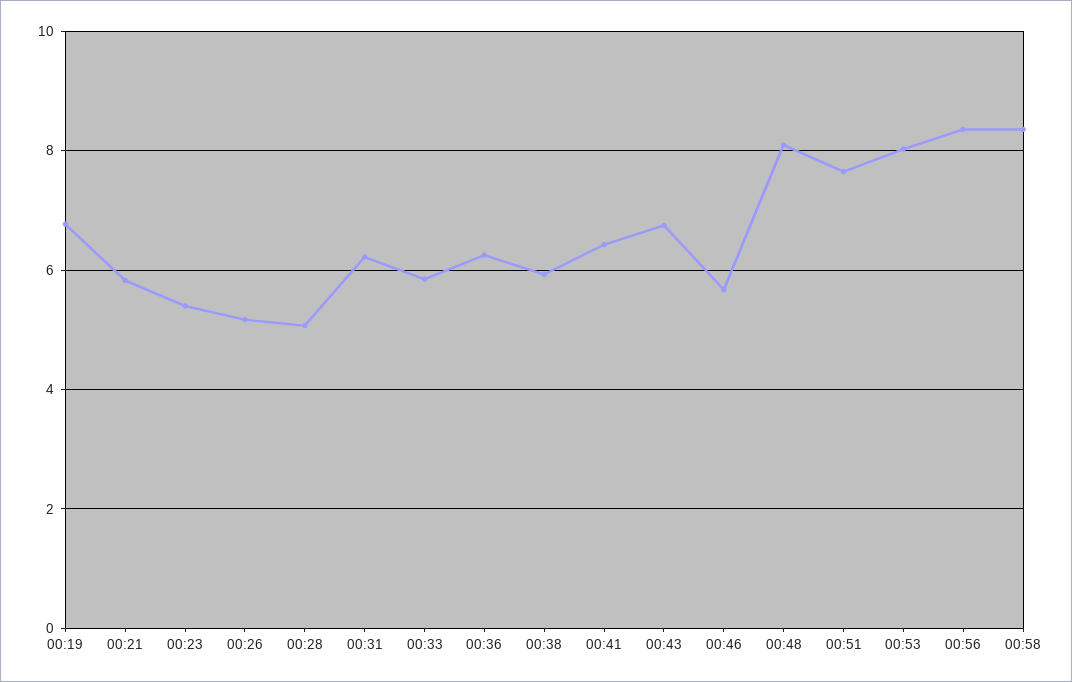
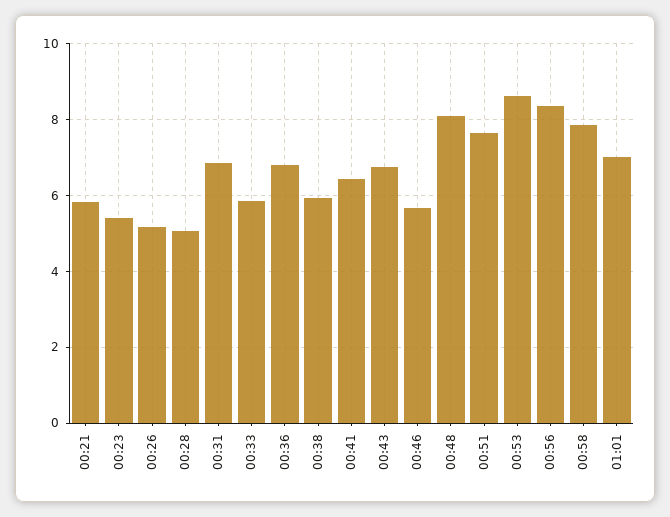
00:19: 6.8 -> none
00:31: 6.2 -> 6.8
00:36: 6.2 -> 6.8
00:53: 8 -> 8.6
00:58: 8.4 -> 7.8
01:01: none -> 7

